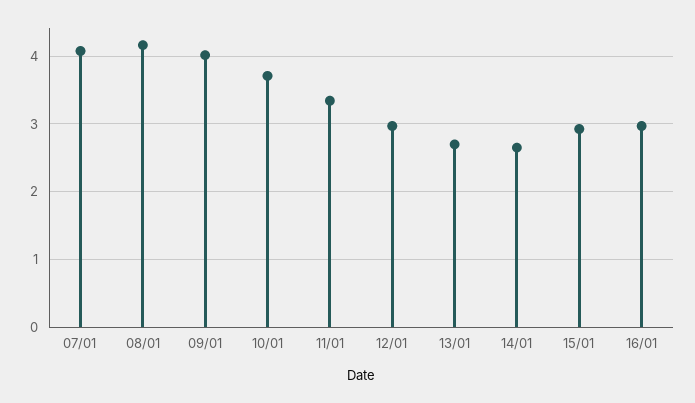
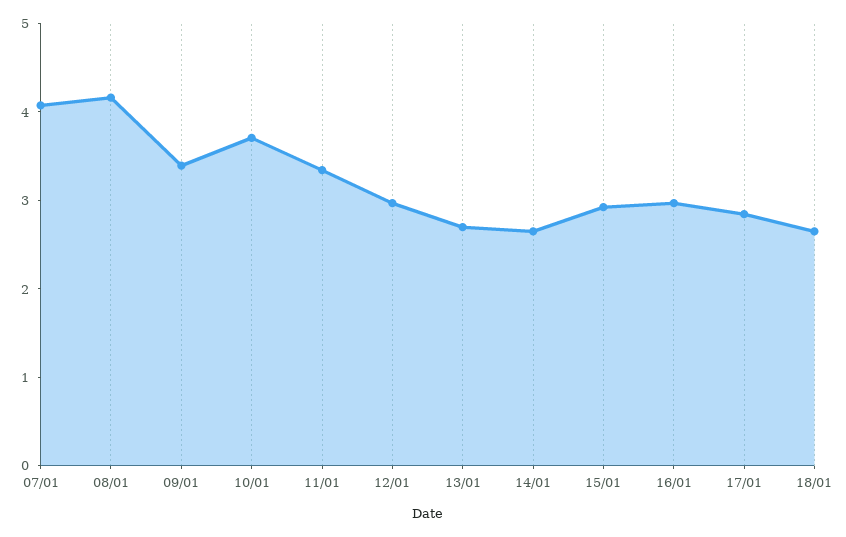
09/01: 4 -> 3.4
17/01: none -> 2.8
18/01: none -> 2.6

